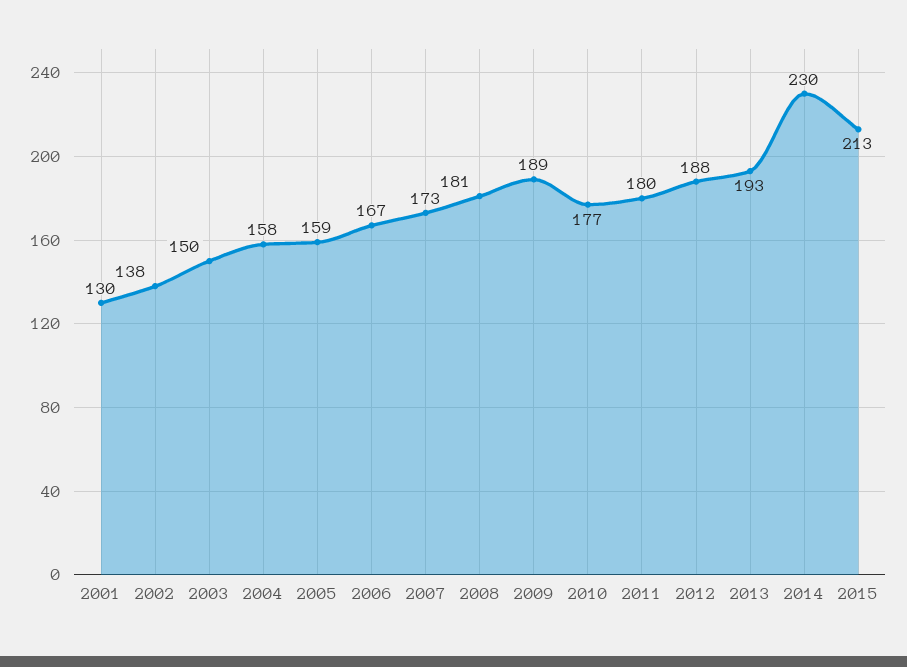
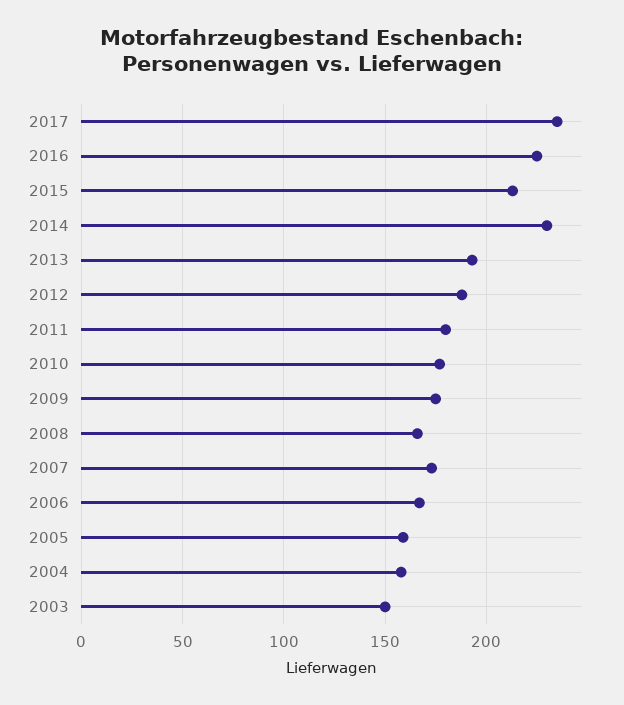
2001: 130 -> none
2002: 138 -> none
2008: 181 -> 165
2009: 189 -> 175
2017: none -> 235
2016: none -> 225

